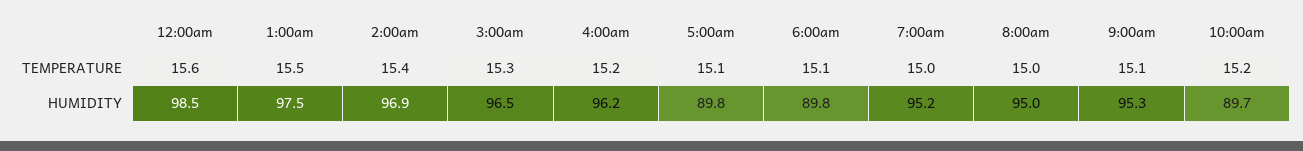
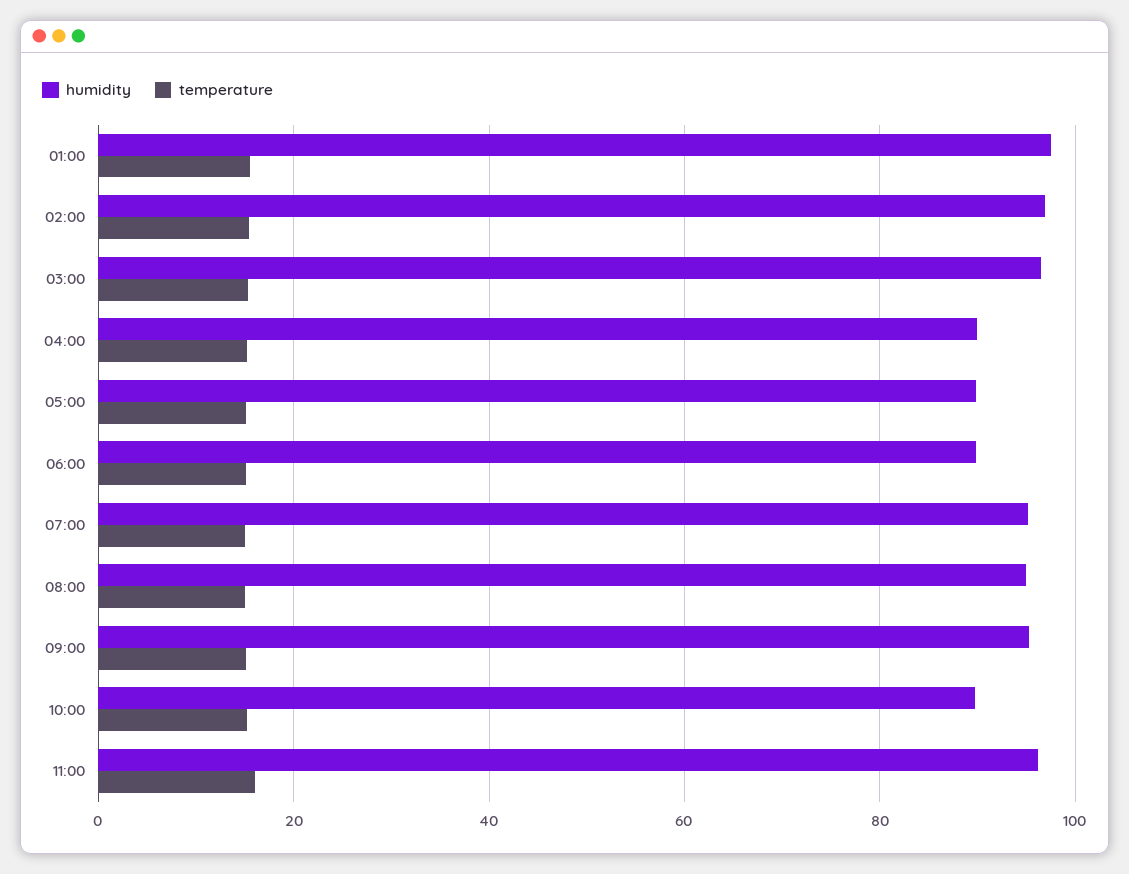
TEMPERATURE, 12:00am: 15.6 -> none
HUMIDITY, 12:00am: 98.5 -> none
HUMIDITY, 4:00am: 96.2 -> 90
HUMIDITY, 11:00: none -> 96
TEMPERATURE, 11:00: none -> 16

